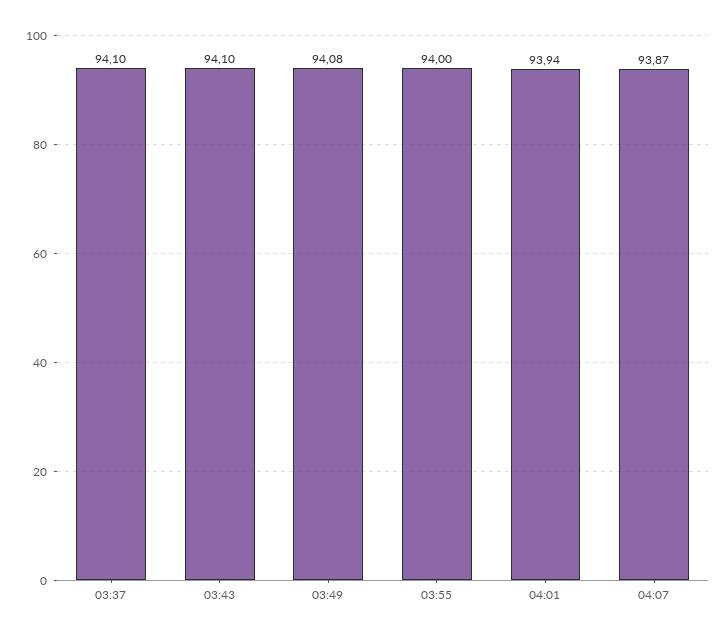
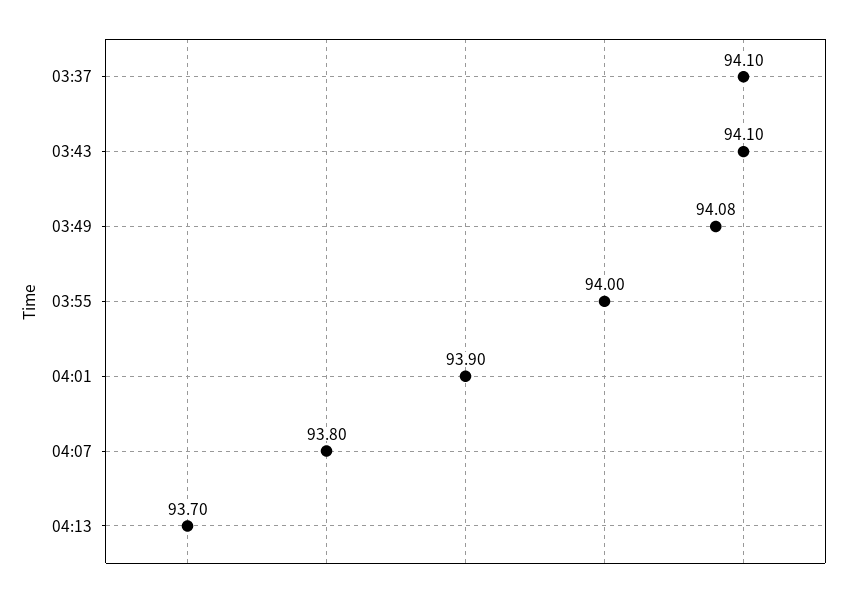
04:01: 93.94 -> 93.9
04:07: 93.87 -> 93.8
04:13: none -> 93.7

